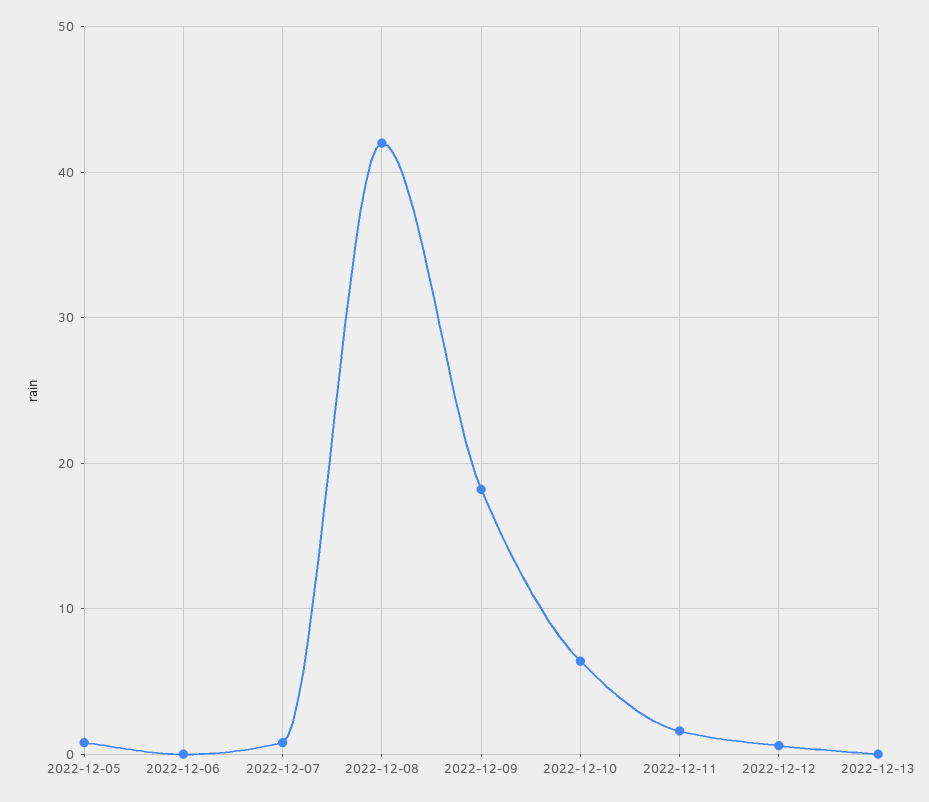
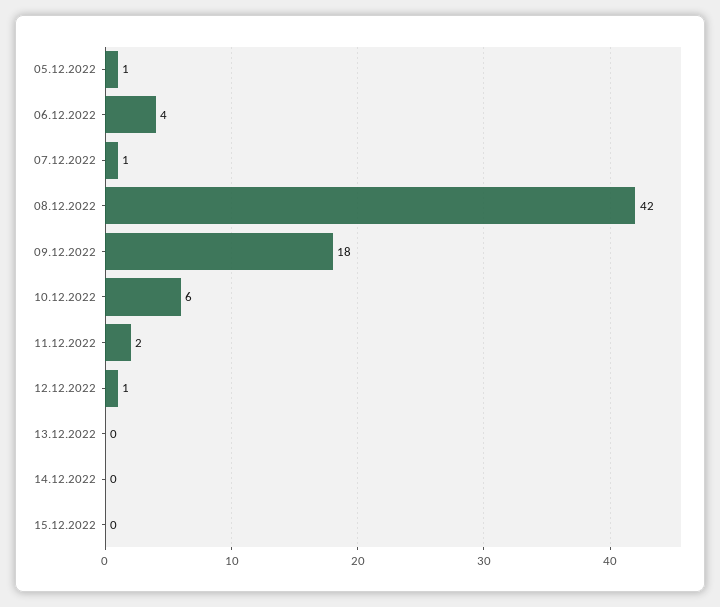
2022-12-06: 0 -> 4
14.12.2022: none -> 0
15.12.2022: none -> 0

